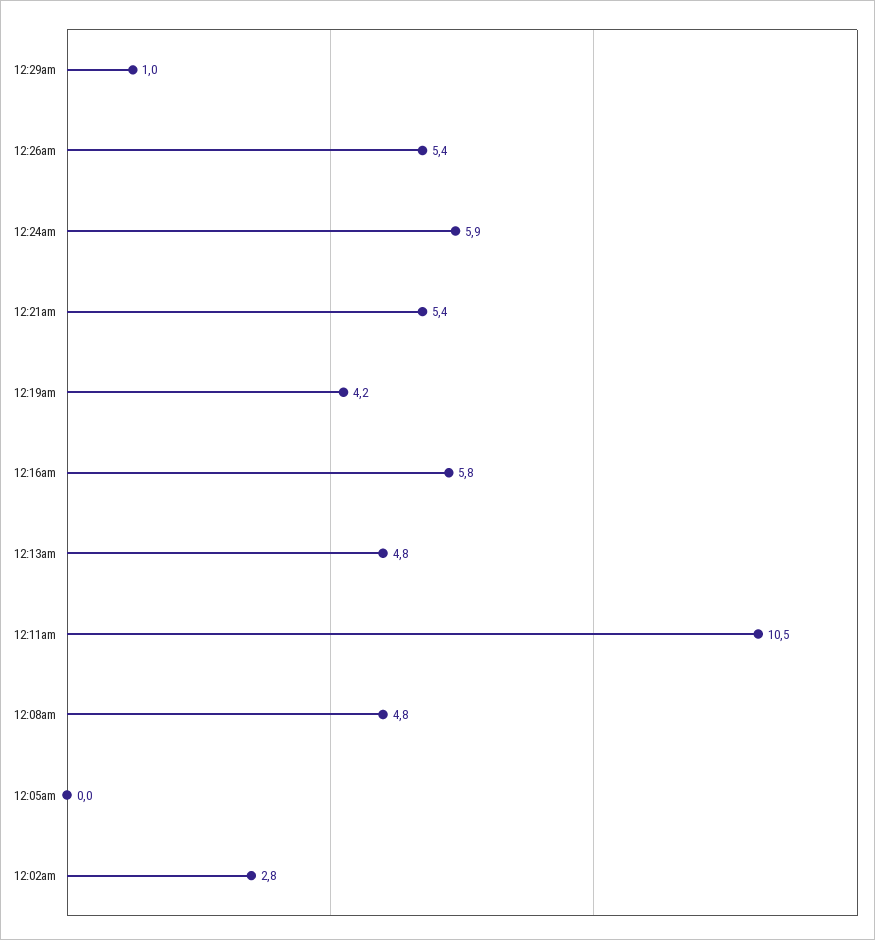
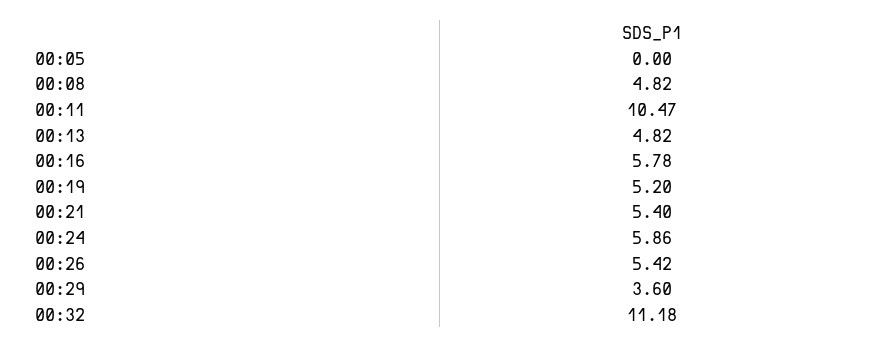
12:29am: 1 -> 3.6
12:19am: 4.2 -> 5.2
12:02am: 2.8 -> none
00:32: none -> 11.18

